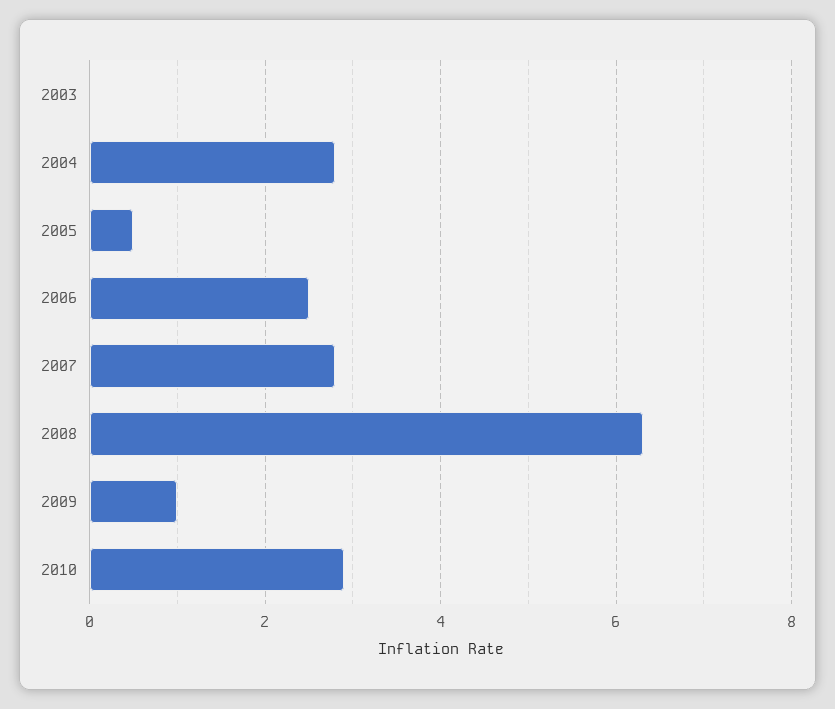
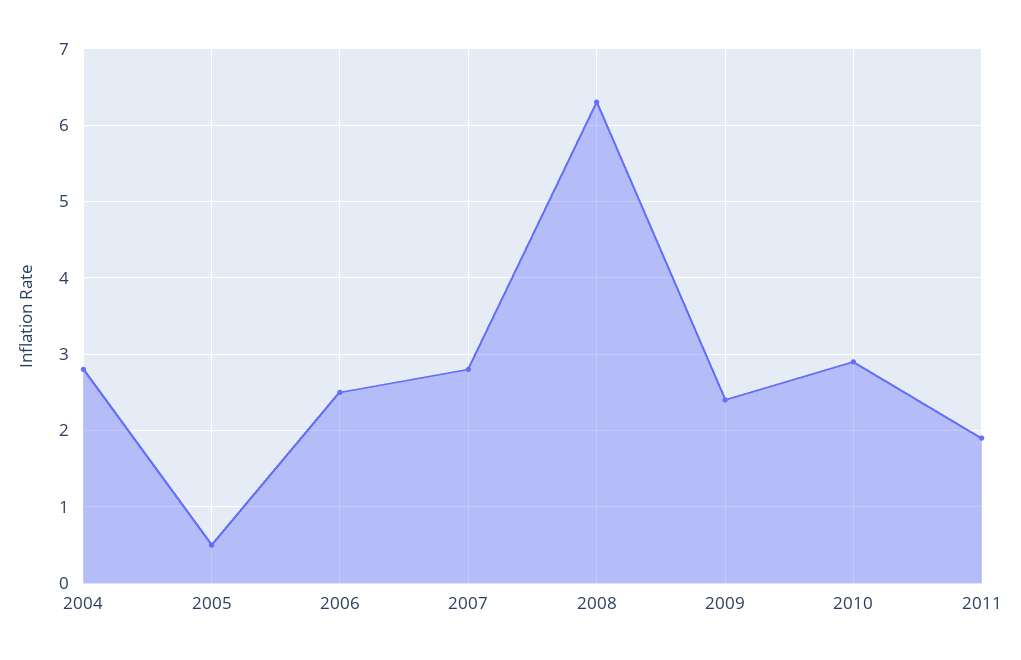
2003: 0 -> none
2009: 1 -> 2.4
2011: none -> 1.9

